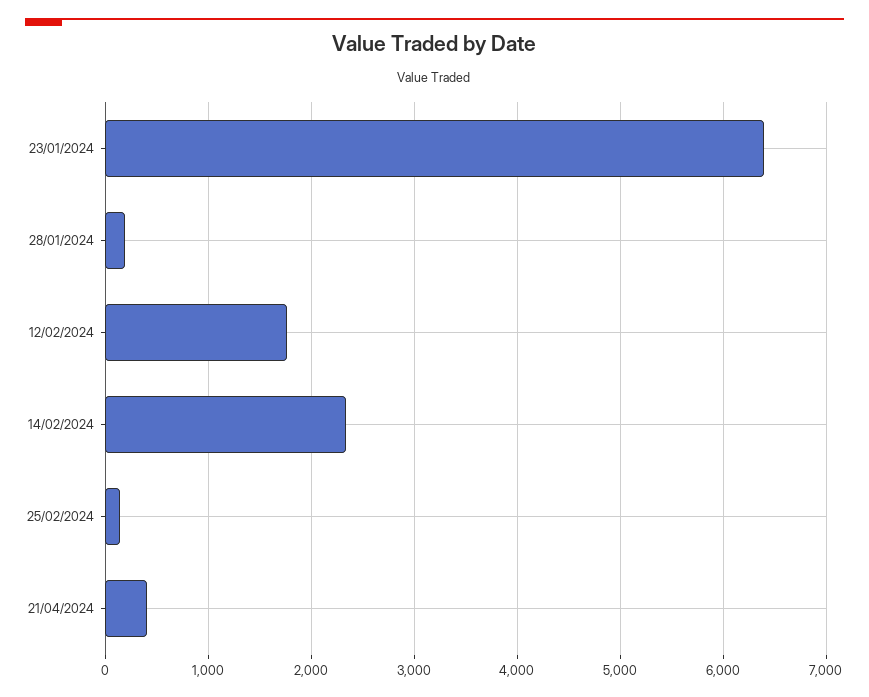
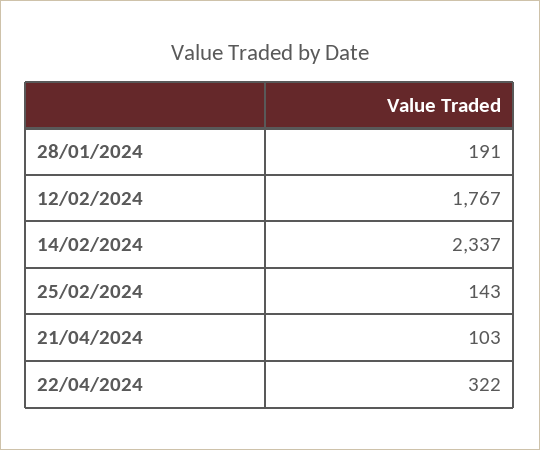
23/01/2024: 6400 -> none
21/04/2024: 400 -> 103
22/04/2024: none -> 322

